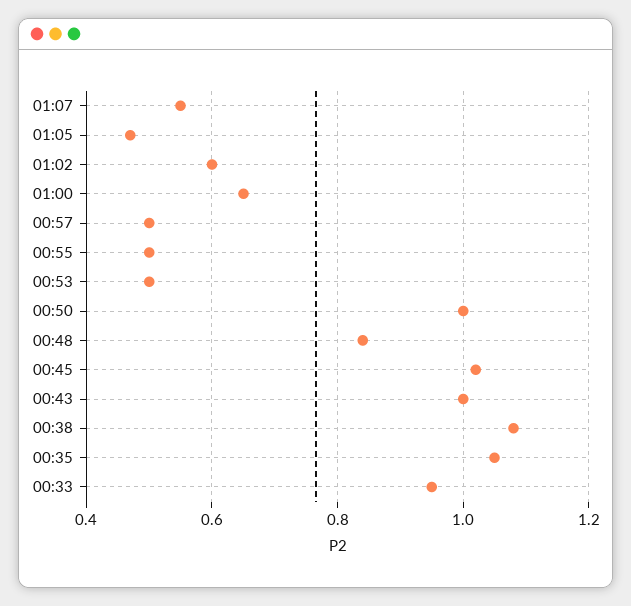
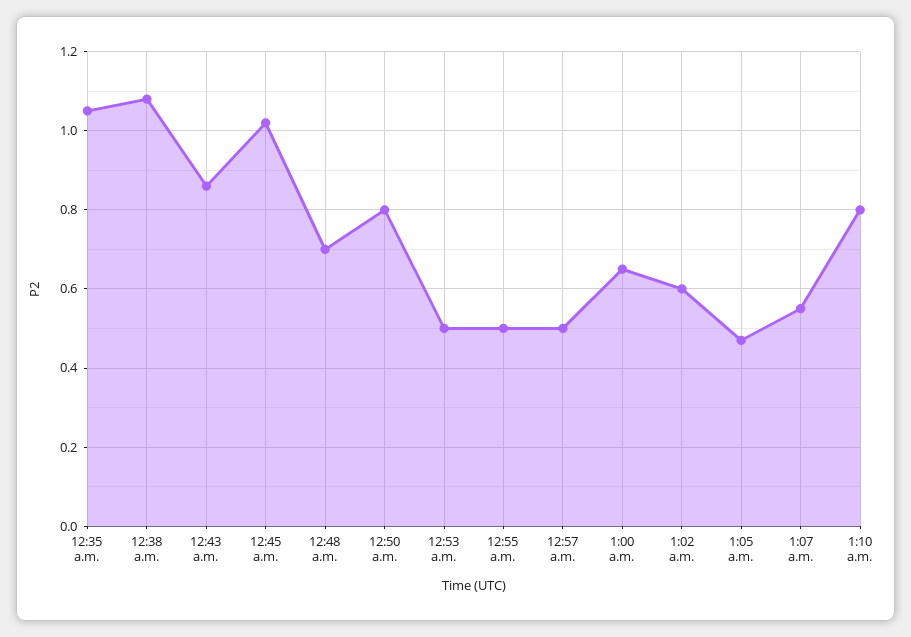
00:50: 1 -> 0.8
00:48: 0.85 -> 0.7
00:43: 1 -> 0.85
00:33: 0.95 -> none
1:10 a.m.: none -> 0.8

